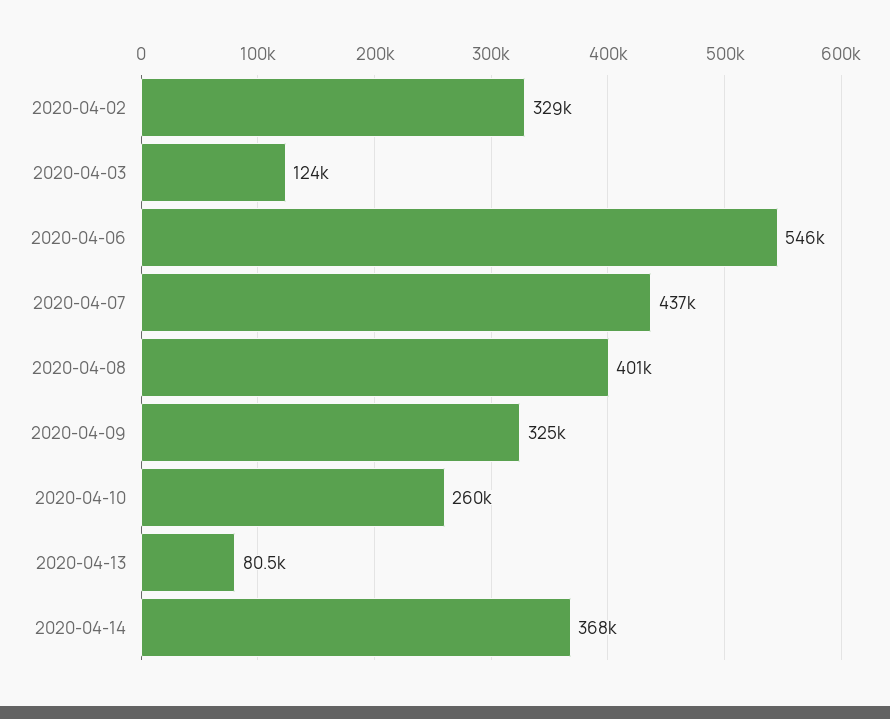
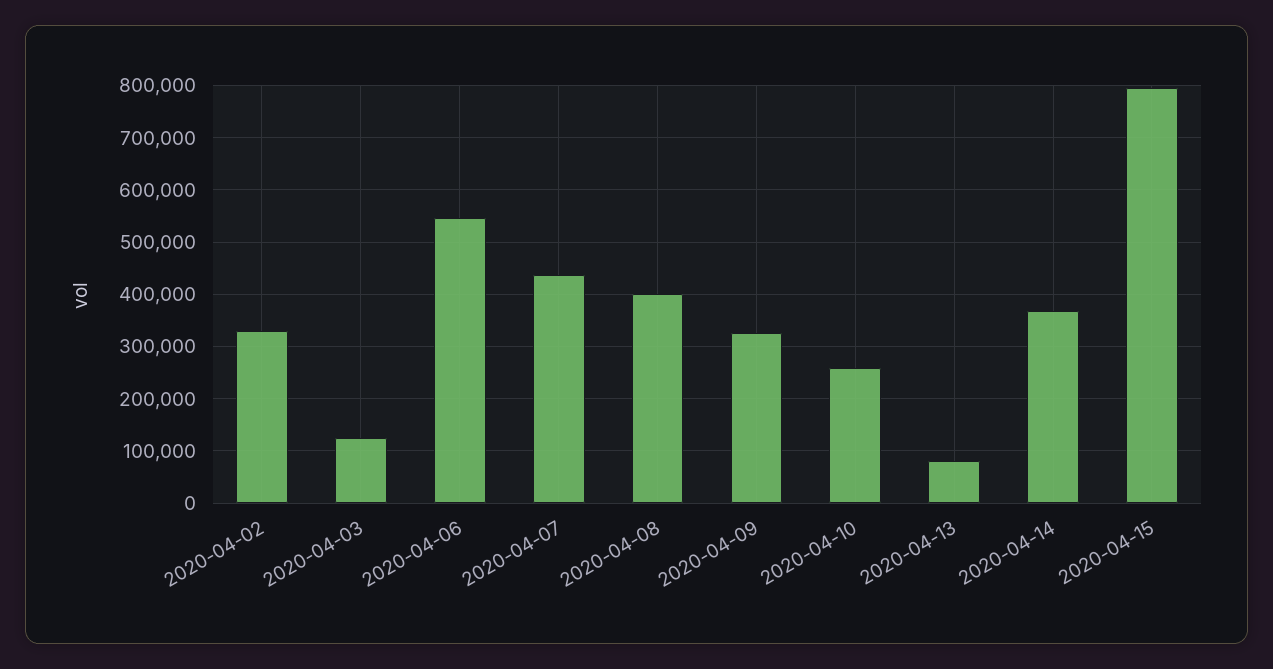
2020-04-15: none -> 800000

